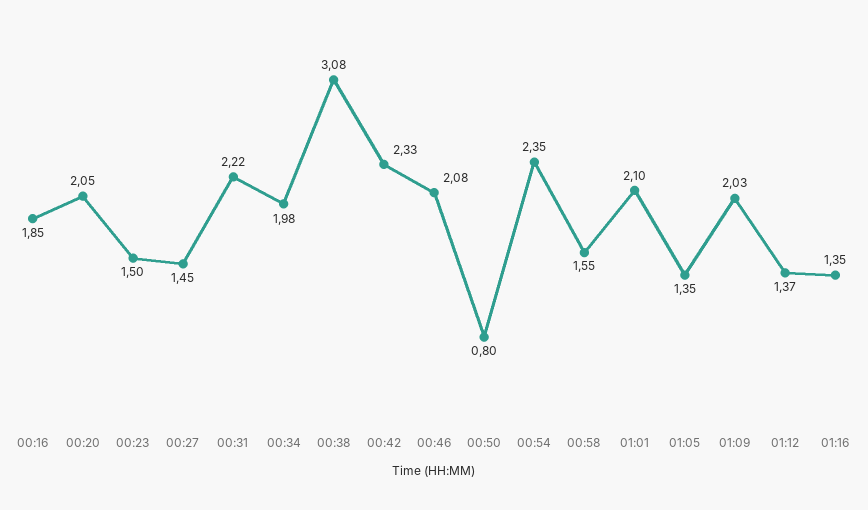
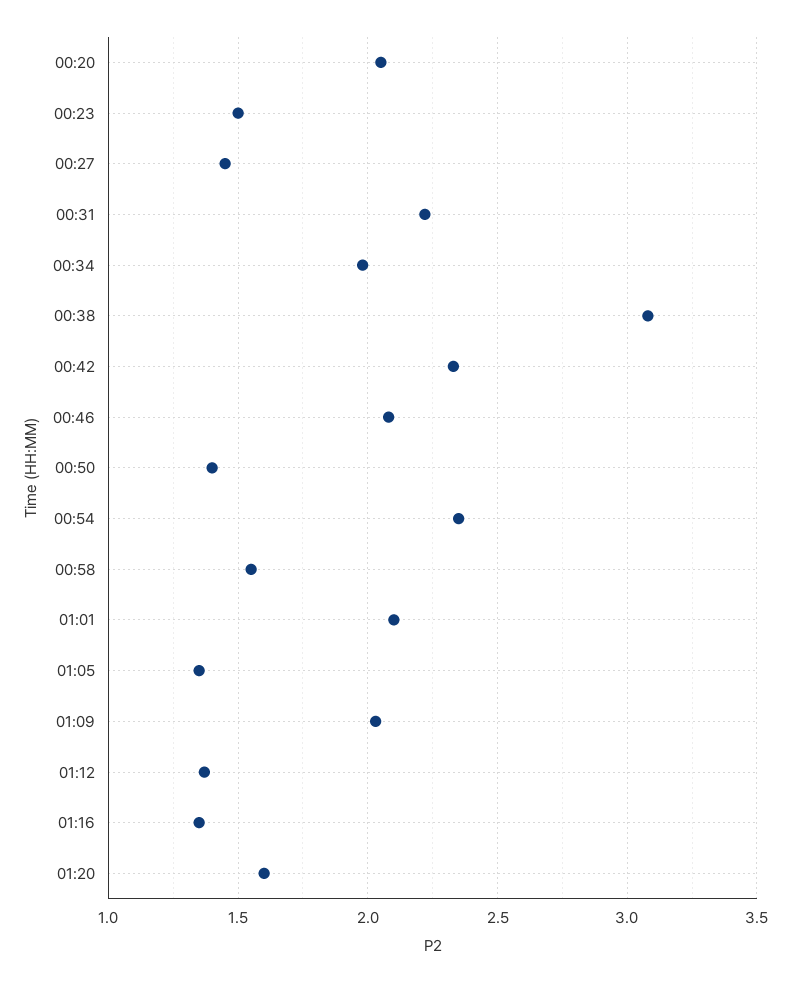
00:16: 1.85 -> none
00:50: 0.8 -> 1.4
01:20: none -> 1.6

